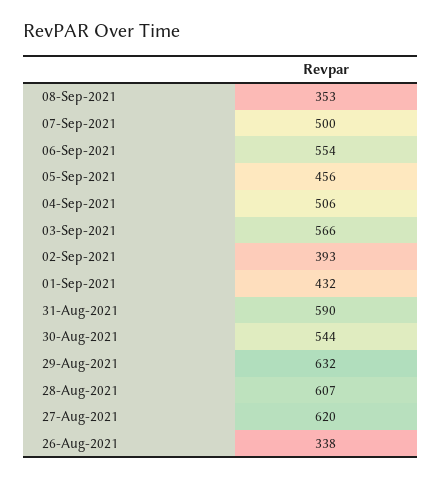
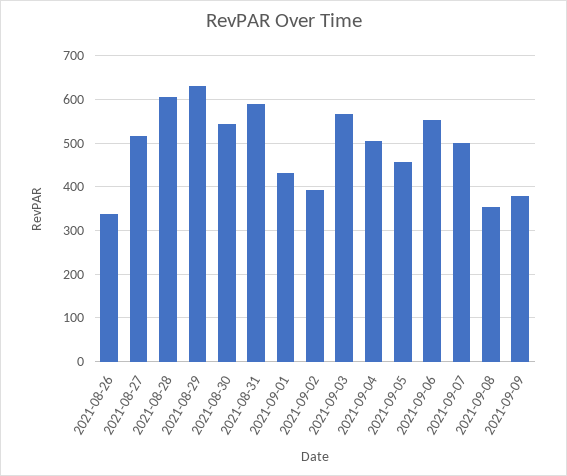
27-Aug-2021: 620 -> 520
2021-09-09: none -> 380

